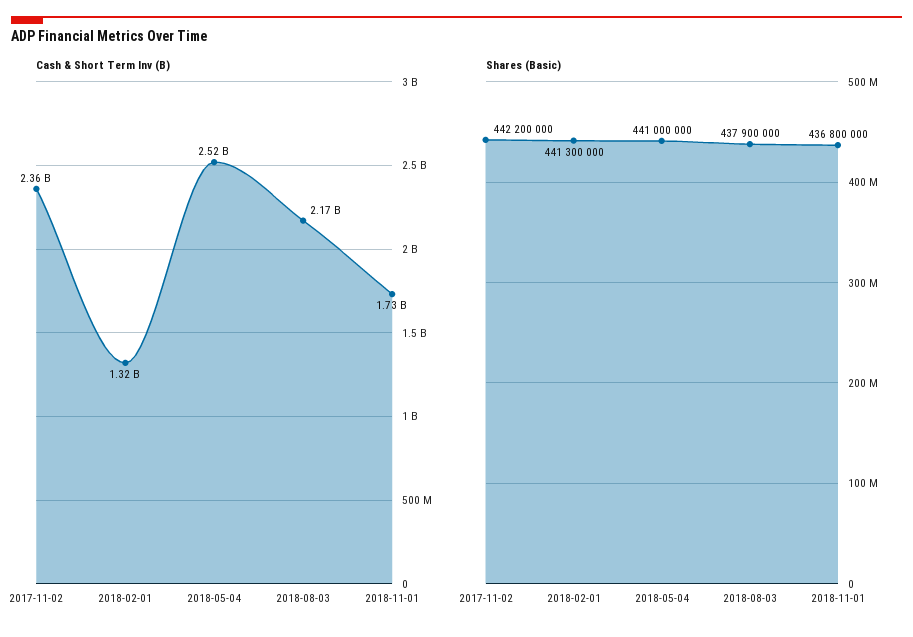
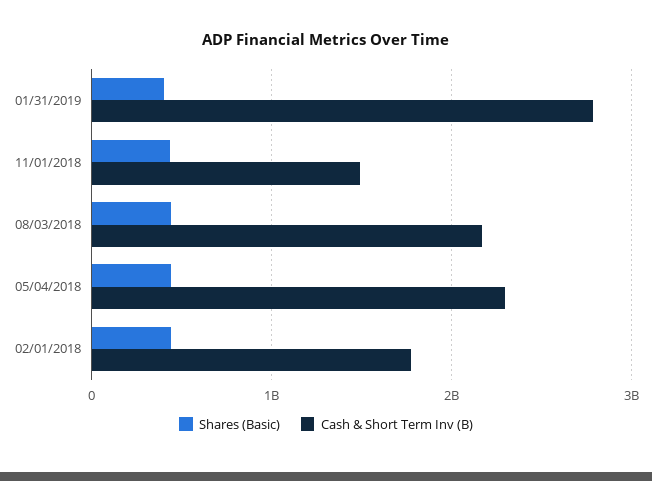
Cash & Short Term Inv (B), 2017-11-02: 2360000000 -> none
Cash & Short Term Inv (B), 2018-02-01: 1320000000 -> 1800000000
Cash & Short Term Inv (B), 2018-05-04: 2520000000 -> 2300000000
Cash & Short Term Inv (B), 2018-11-01: 1730000000 -> 1500000000
Shares (Basic), 2017-11-02: 442200000 -> none
Shares (Basic), 01/31/2019: none -> 400000000
Cash & Short Term Inv (B), 01/31/2019: none -> 2800000000

